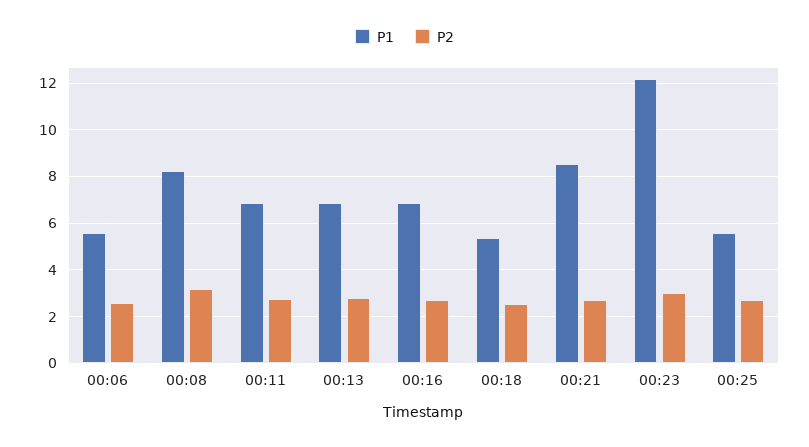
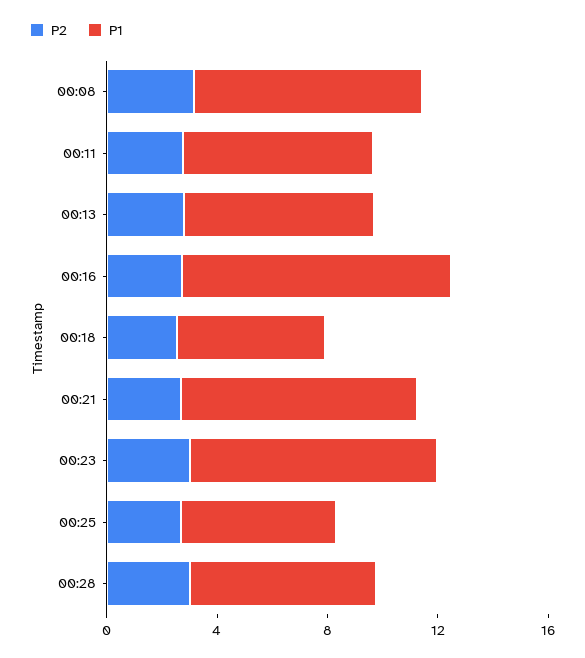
P1, 00:06: 5.5 -> none
P2, 00:06: 2.5 -> none
P1, 00:16: 7 -> 10
P1, 00:23: 12 -> 9
P2, 00:28: none -> 3
P1, 00:28: none -> 7

